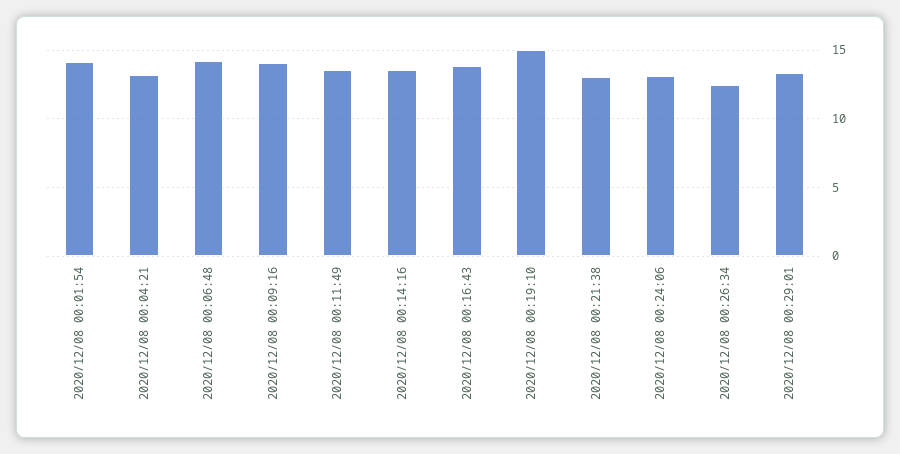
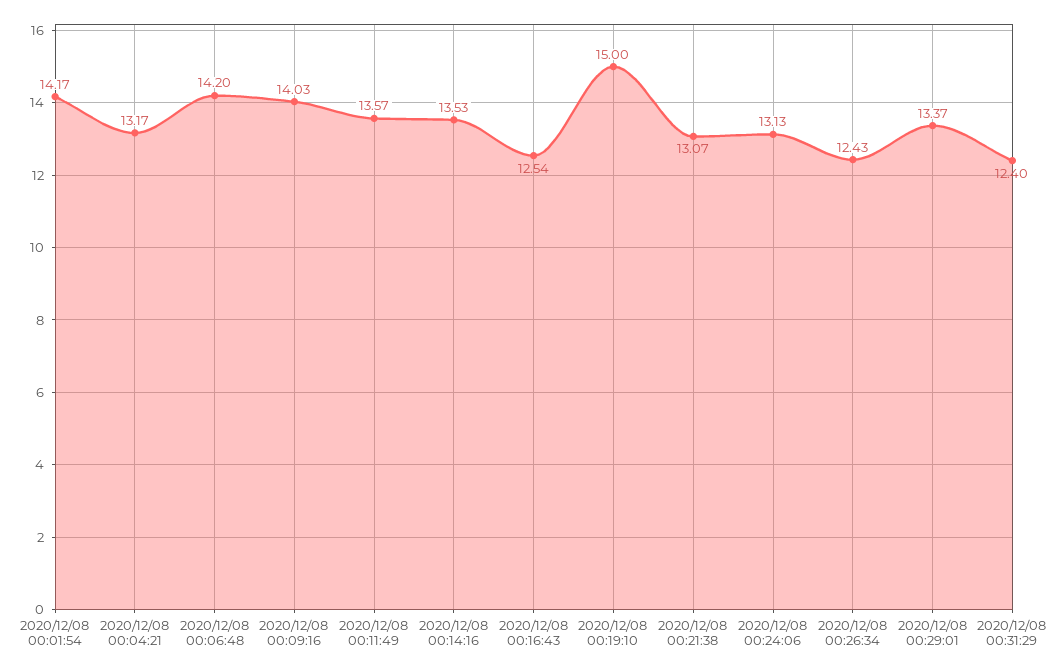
2020/12/08 00:16:43: 14 -> 12.54
2020/12/08 00:31:29: none -> 12.4

